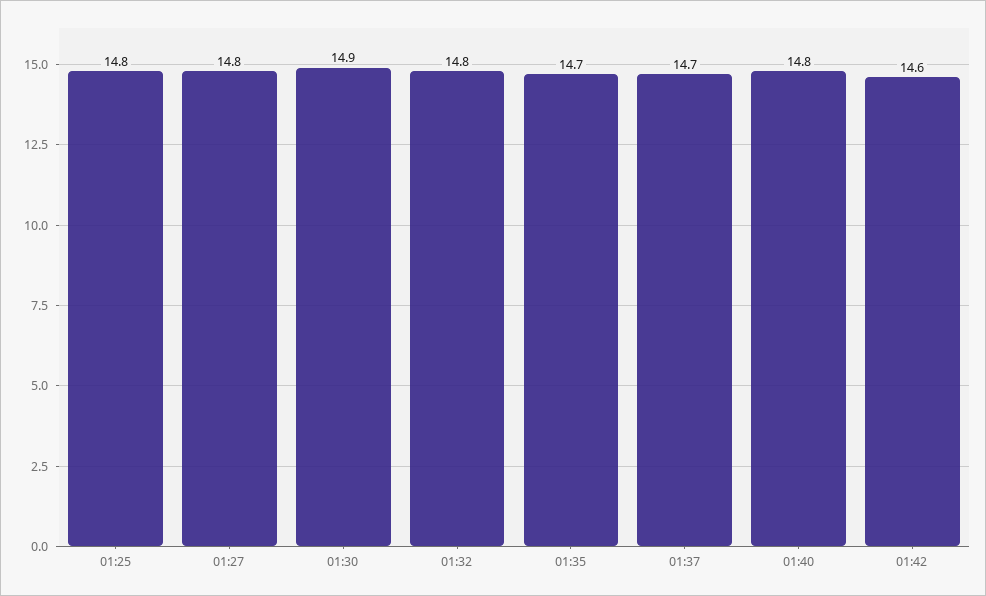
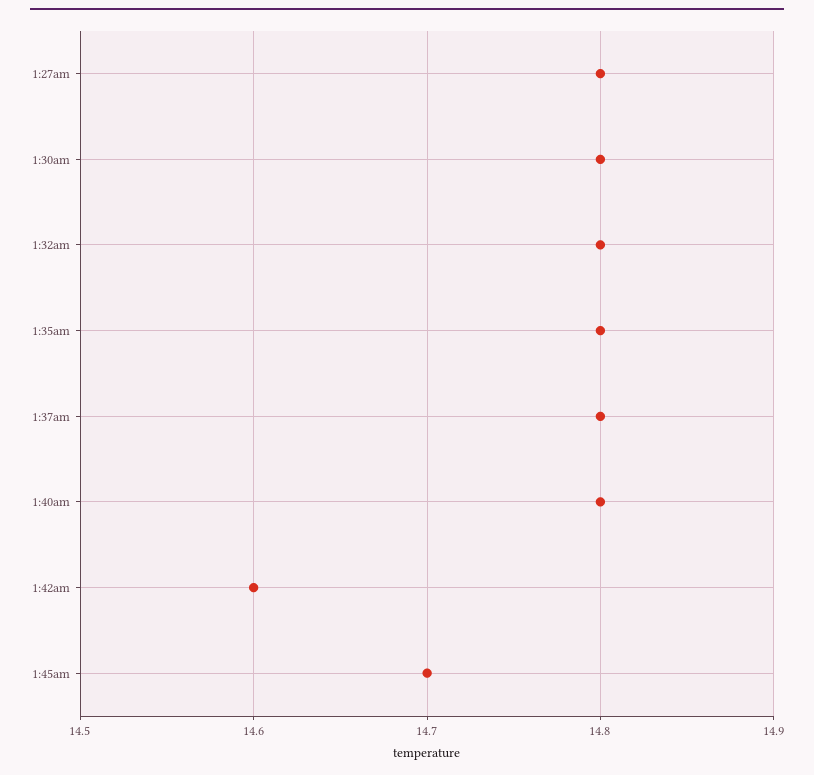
01:25: 14.8 -> none
01:30: 14.9 -> 14.8
01:35: 14.7 -> 14.8
01:37: 14.7 -> 14.8
1:45am: none -> 14.7

